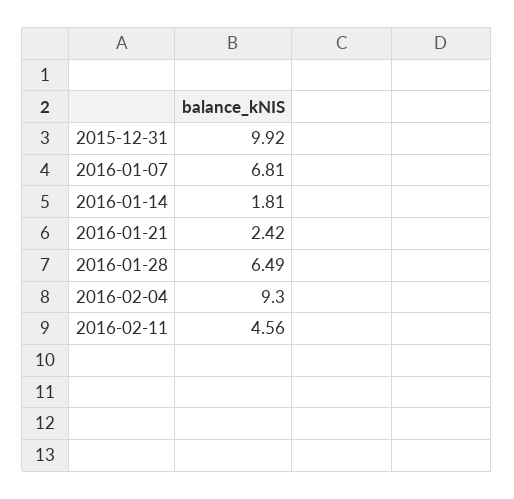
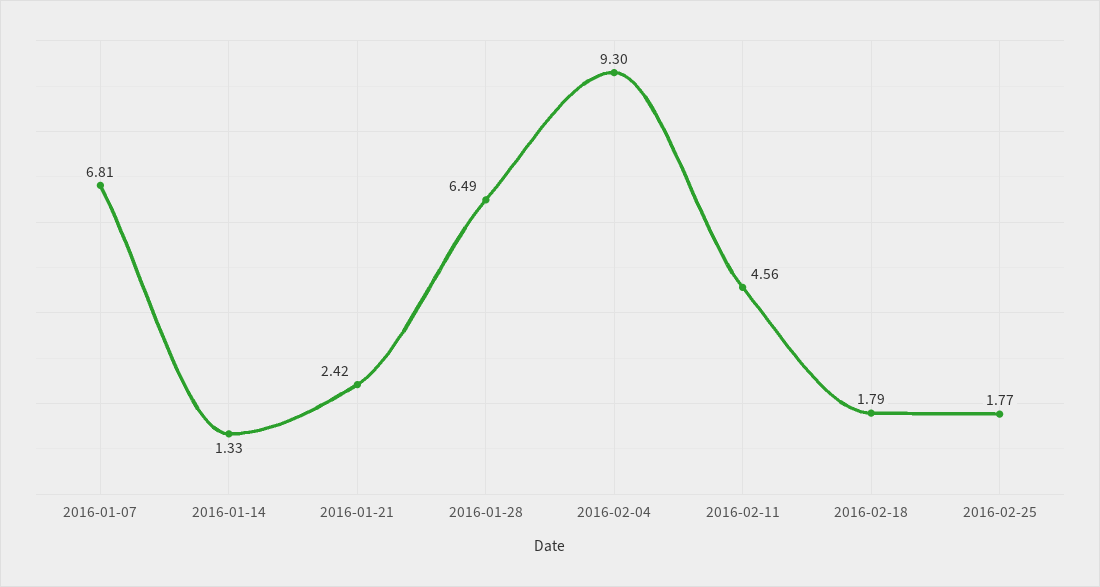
2015-12-31: 9.92 -> none
2016-01-14: 1.81 -> 1.33
2016-02-18: none -> 1.79
2016-02-25: none -> 1.77

